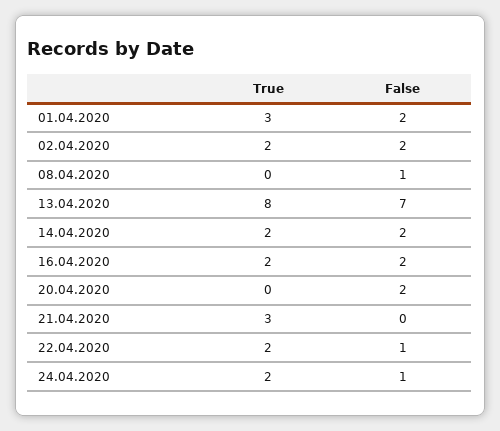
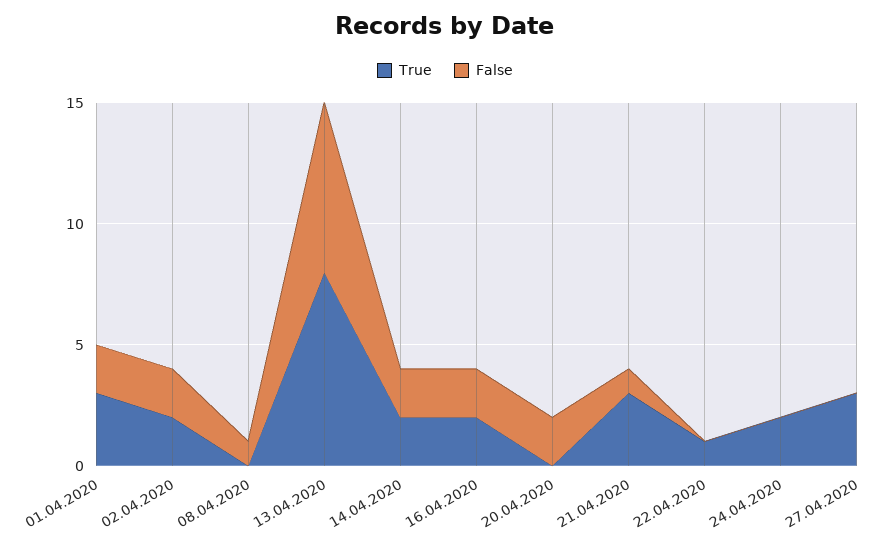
False, 21.04.2020: 0 -> 1
True, 22.04.2020: 2 -> 1
False, 22.04.2020: 1 -> 0
False, 24.04.2020: 1 -> 0
True, 27.04.2020: none -> 3
False, 27.04.2020: none -> 0

